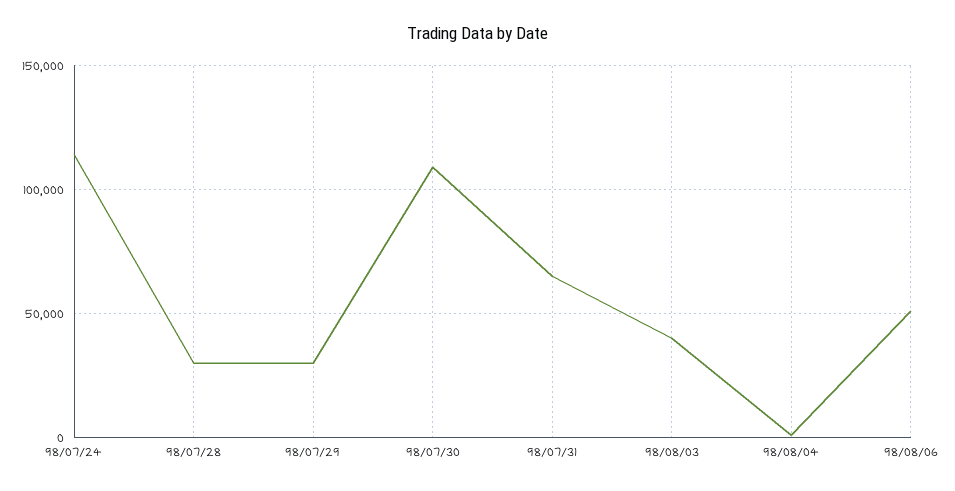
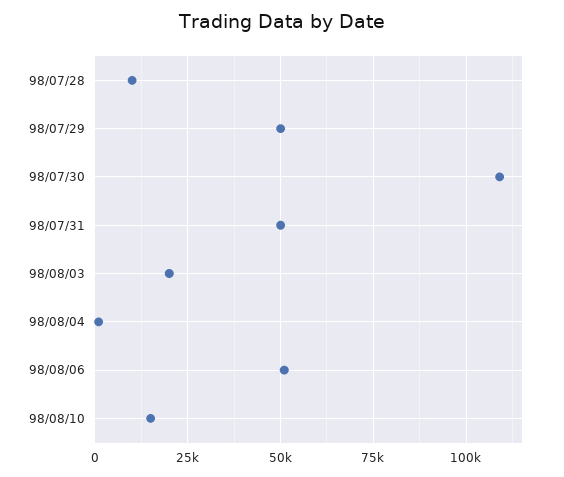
98/07/24: 115000 -> none
98/07/28: 30000 -> 10000
98/07/29: 30000 -> 50000
98/07/31: 65000 -> 50000
98/08/03: 40000 -> 20000
98/08/10: none -> 15000

